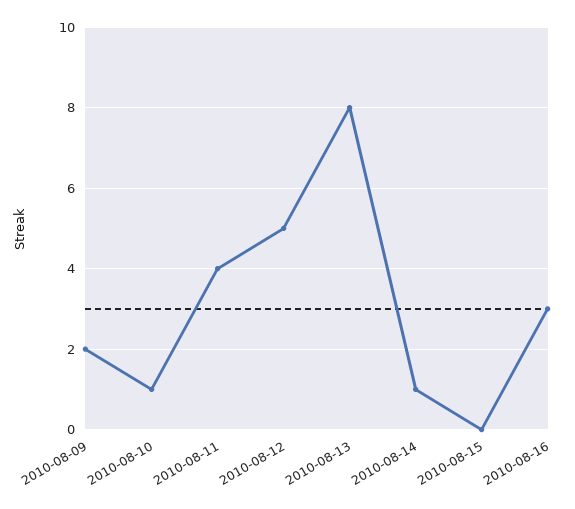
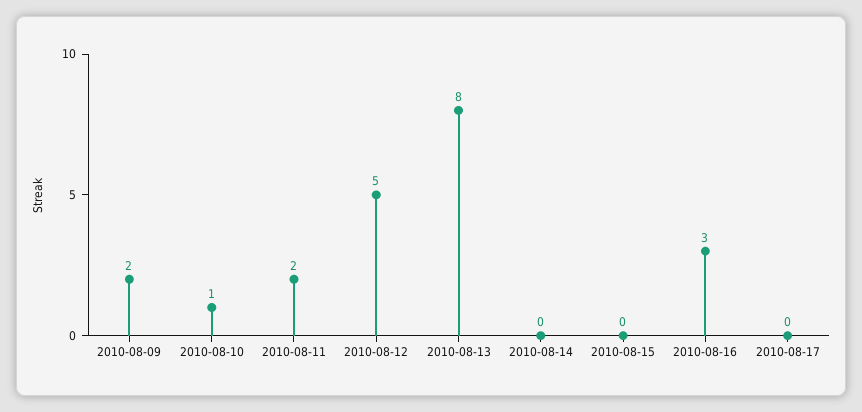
2010-08-11: 4 -> 2
2010-08-14: 1 -> 0
2010-08-17: none -> 0

